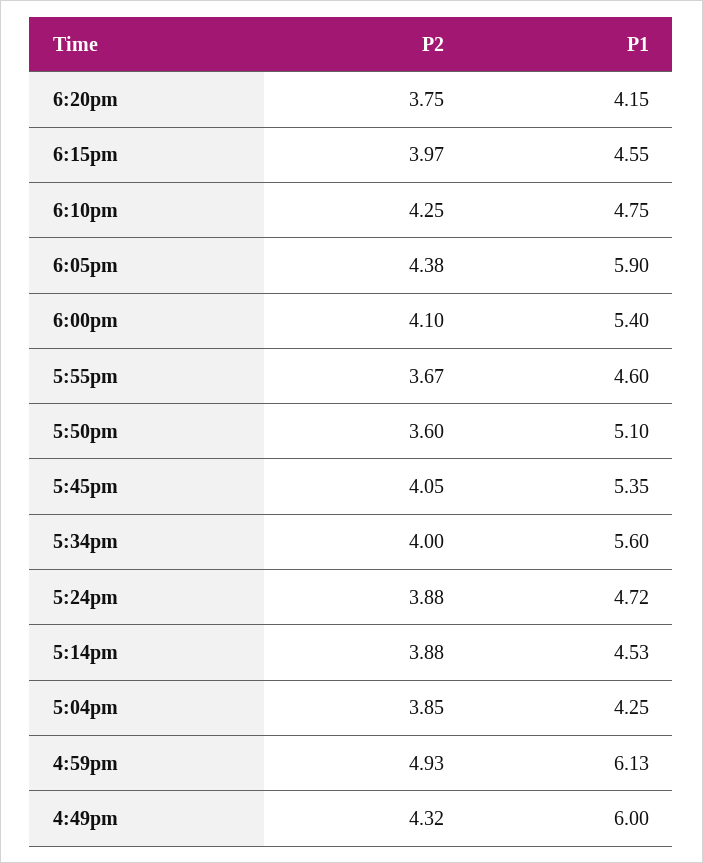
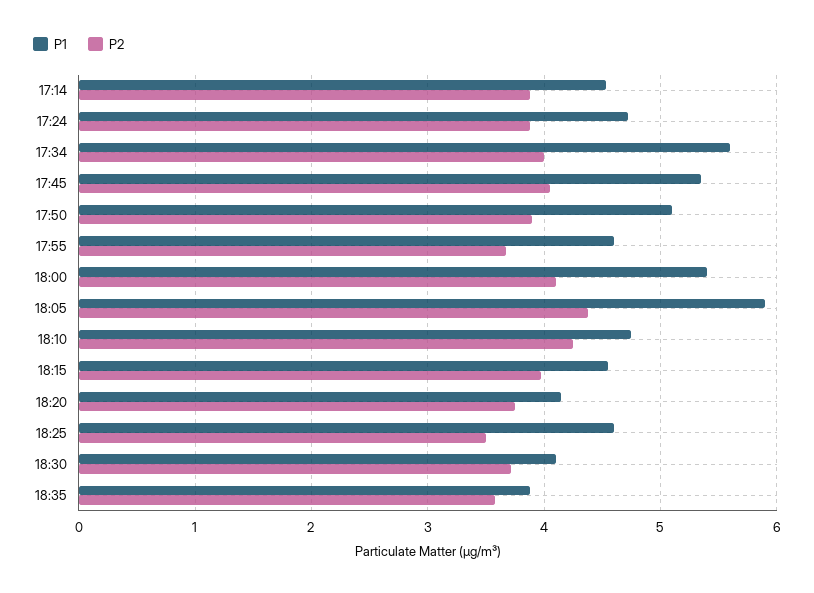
P2, 5:50pm: 3.6 -> 3.9
P2, 5:04pm: 3.85 -> none
P1, 5:04pm: 4.25 -> none
P2, 4:59pm: 4.93 -> none
P1, 4:59pm: 6.13 -> none
P2, 4:49pm: 4.32 -> none
P1, 4:49pm: 6 -> none
P1, 18:25: none -> 4.6
P2, 18:25: none -> 3.5
P1, 18:30: none -> 4.1
P2, 18:30: none -> 3.7
P1, 18:35: none -> 3.9
P2, 18:35: none -> 3.6

